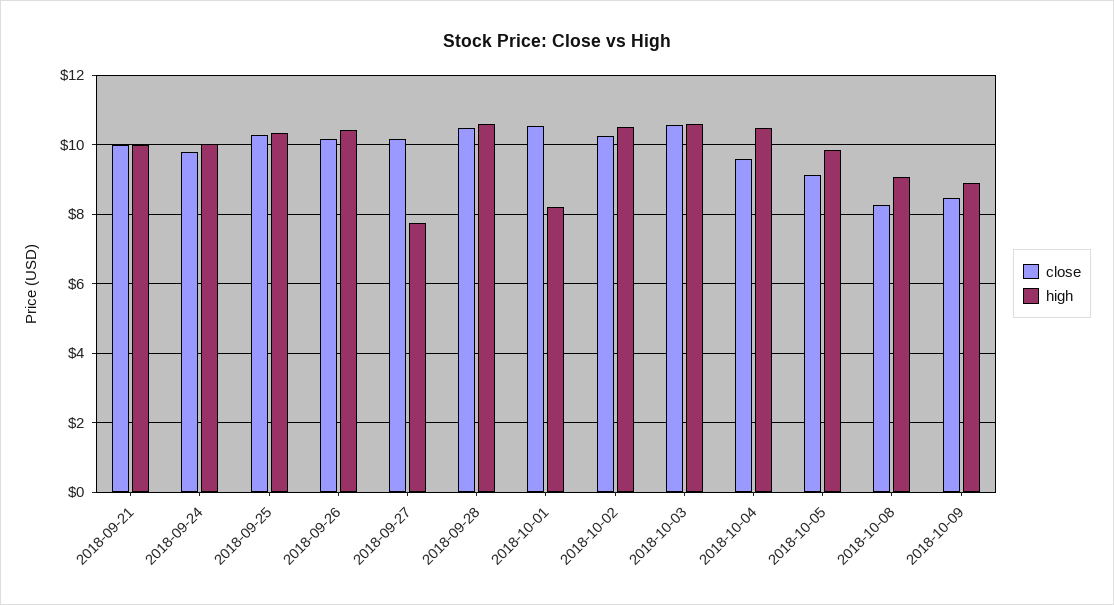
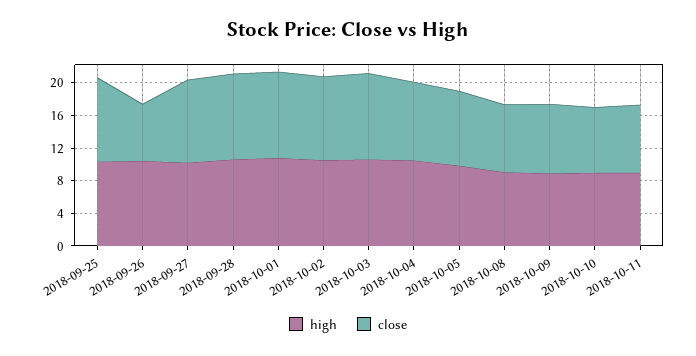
close, 2018-09-21: 10 -> none
high, 2018-09-21: 10 -> none
close, 2018-09-24: 9.8 -> none
high, 2018-09-24: 10 -> none
close, 2018-09-26: 10.2 -> 7
high, 2018-09-27: 7.8 -> 10
high, 2018-10-01: 8.2 -> 11
high, 2018-10-10: none -> 9
close, 2018-10-10: none -> 8
high, 2018-10-11: none -> 9
close, 2018-10-11: none -> 8

